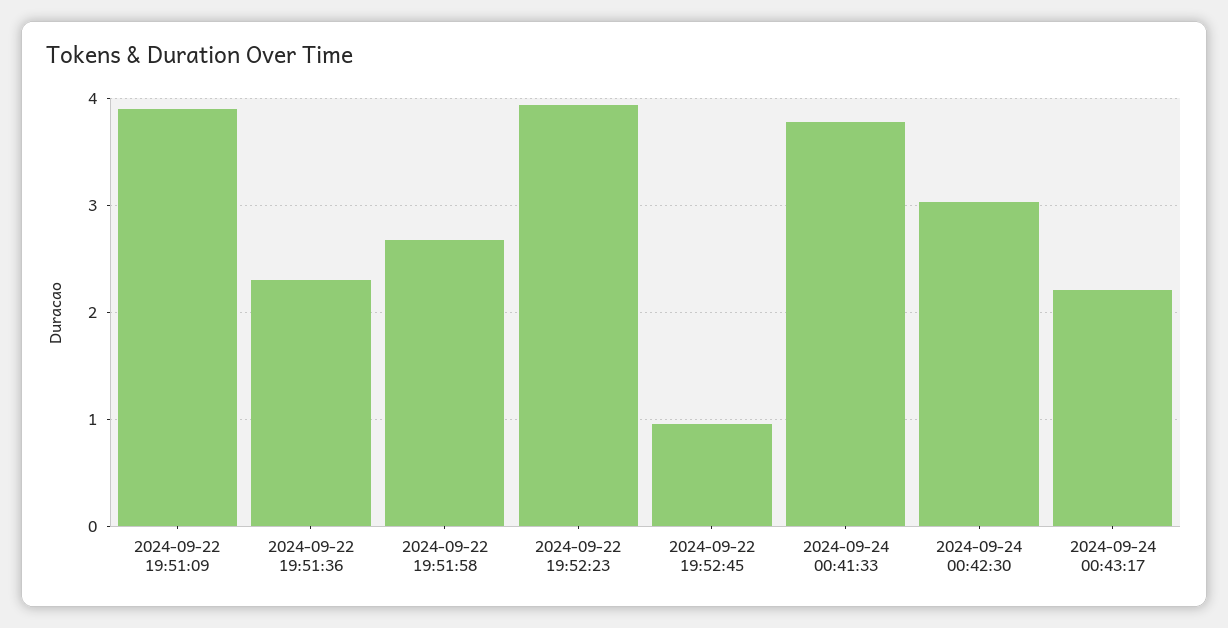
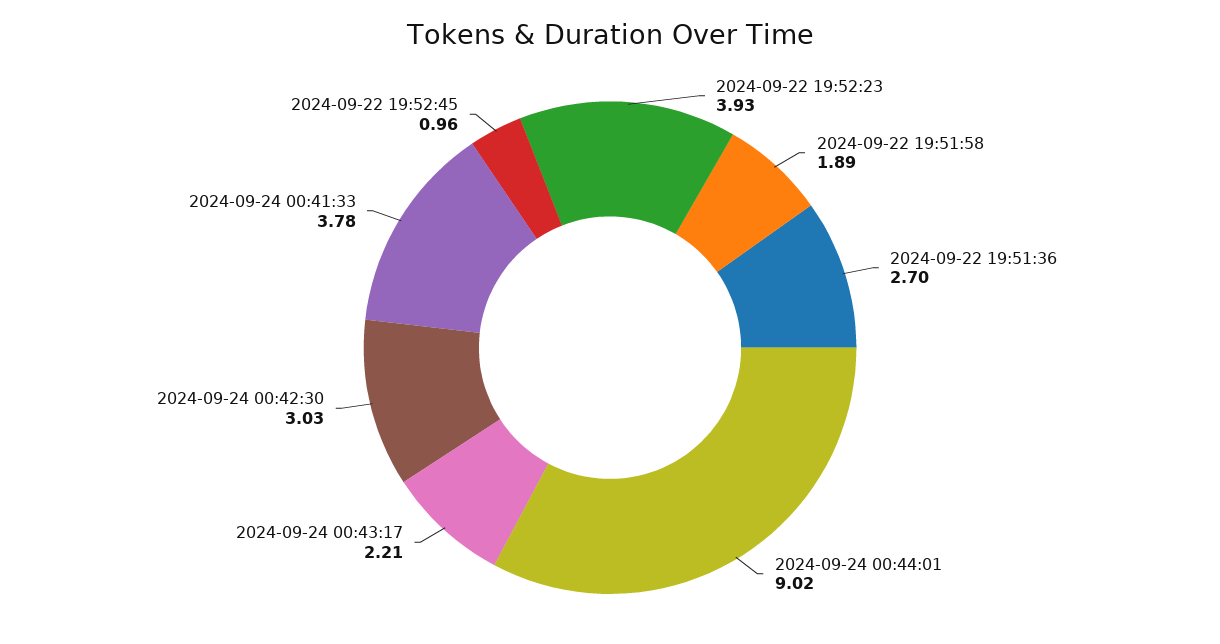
2024-09-22 19:51:09: 3.9 -> none
2024-09-22 19:51:36: 2.3 -> 2.7
2024-09-22 19:51:58: 2.7 -> 1.89
2024-09-24 00:44:01: none -> 9.02

